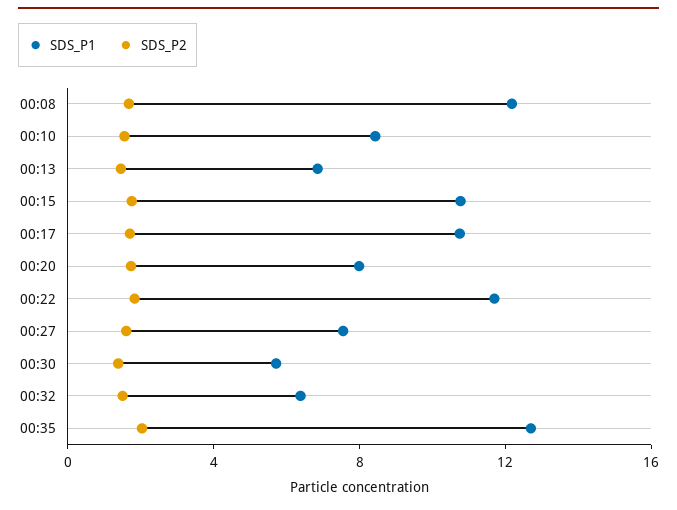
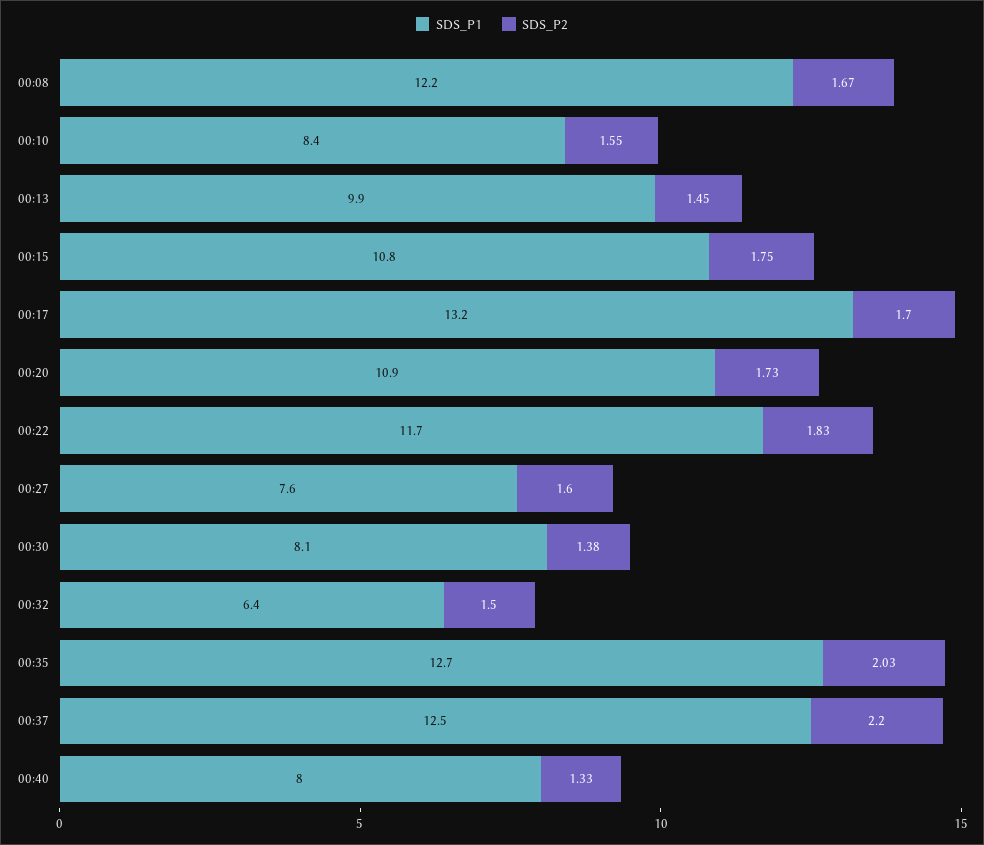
SDS_P1, 00:13: 7 -> 9.9
SDS_P1, 00:17: 11 -> 13.2
SDS_P1, 00:20: 8 -> 10.9
SDS_P1, 00:30: 6 -> 8.1
SDS_P1, 00:37: none -> 12.5
SDS_P2, 00:37: none -> 2.2
SDS_P1, 00:40: none -> 8
SDS_P2, 00:40: none -> 1.33

